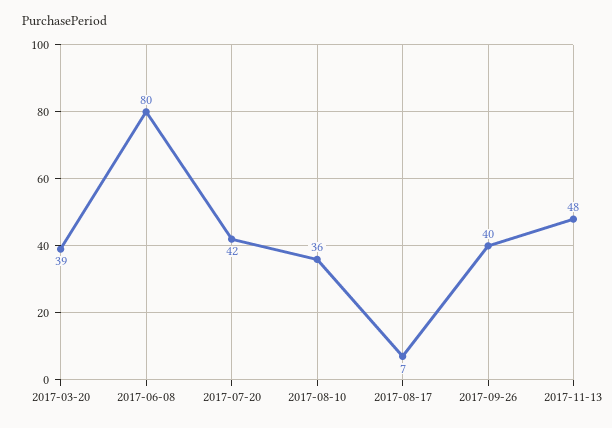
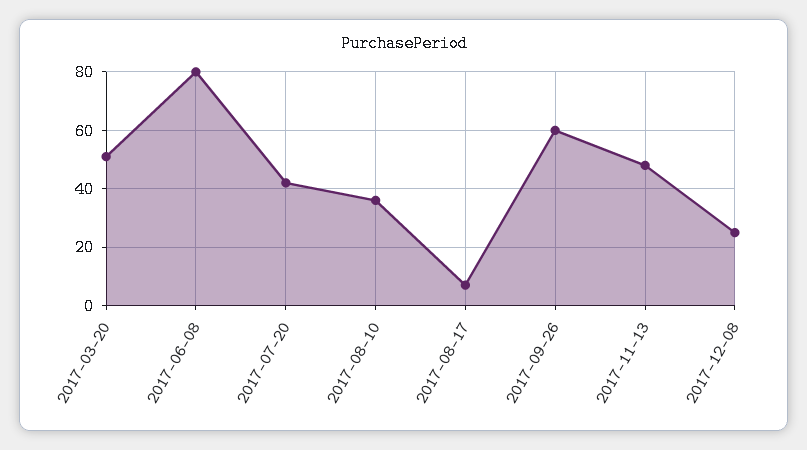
2017-03-20: 39 -> 50
2017-09-26: 40 -> 60
2017-12-08: none -> 25

